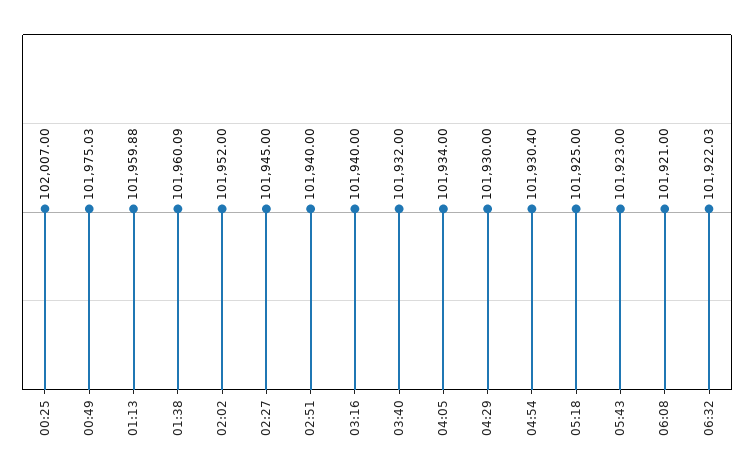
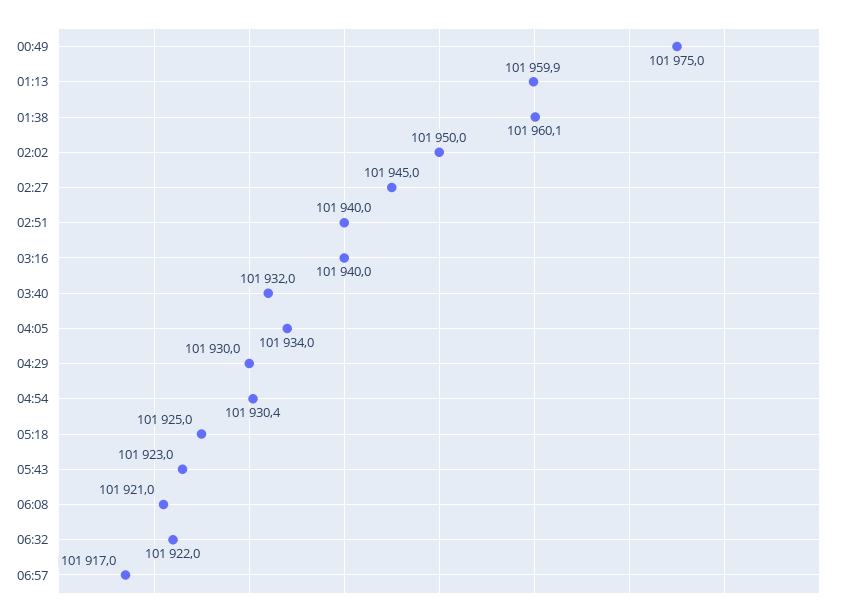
00:25: 102007 -> none
02:02: 101952 -> 101950
06:57: none -> 101917

